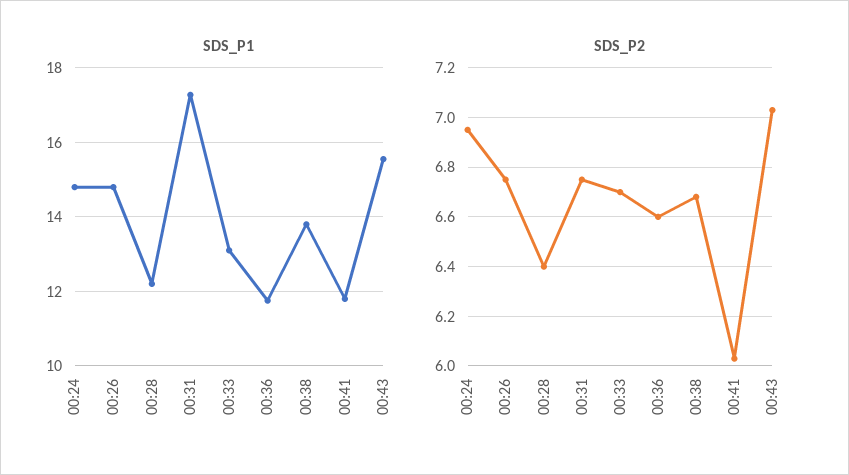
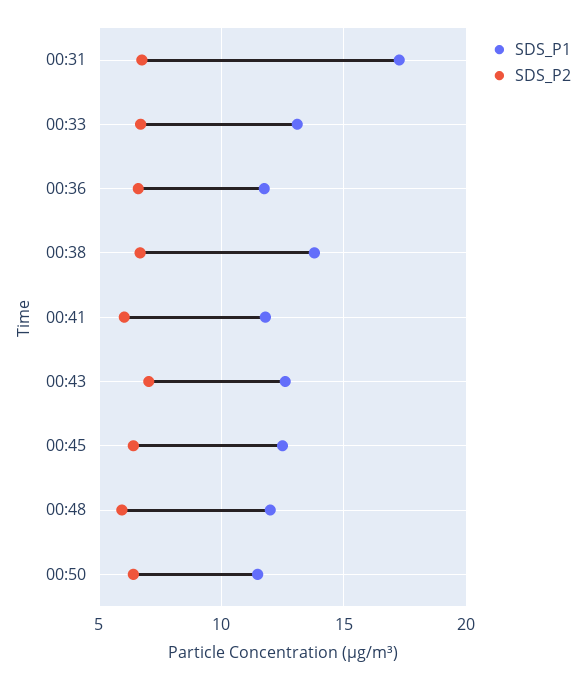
SDS_P1, 00:24: 14.8 -> none
SDS_P1, 00:26: 14.8 -> none
SDS_P1, 00:28: 12.2 -> none
SDS_P1, 00:43: 15.6 -> 12.5
SDS_P2, 00:24: 6.95 -> none
SDS_P2, 00:26: 6.75 -> none
SDS_P2, 00:28: 6.4 -> none
SDS_P1, 00:45: none -> 12.5
SDS_P2, 00:45: none -> 6.5
SDS_P1, 00:48: none -> 12
SDS_P2, 00:48: none -> 6
SDS_P1, 00:50: none -> 11.5
SDS_P2, 00:50: none -> 6.5

